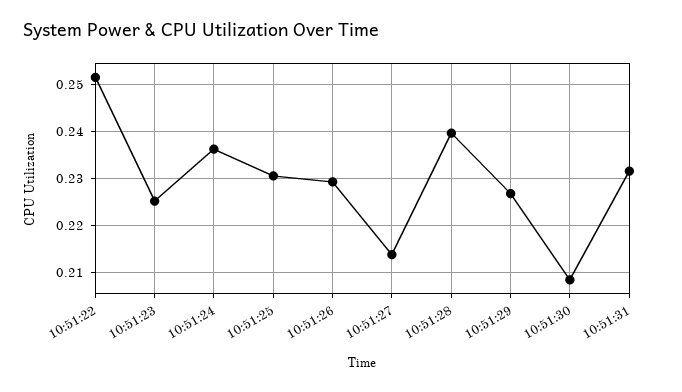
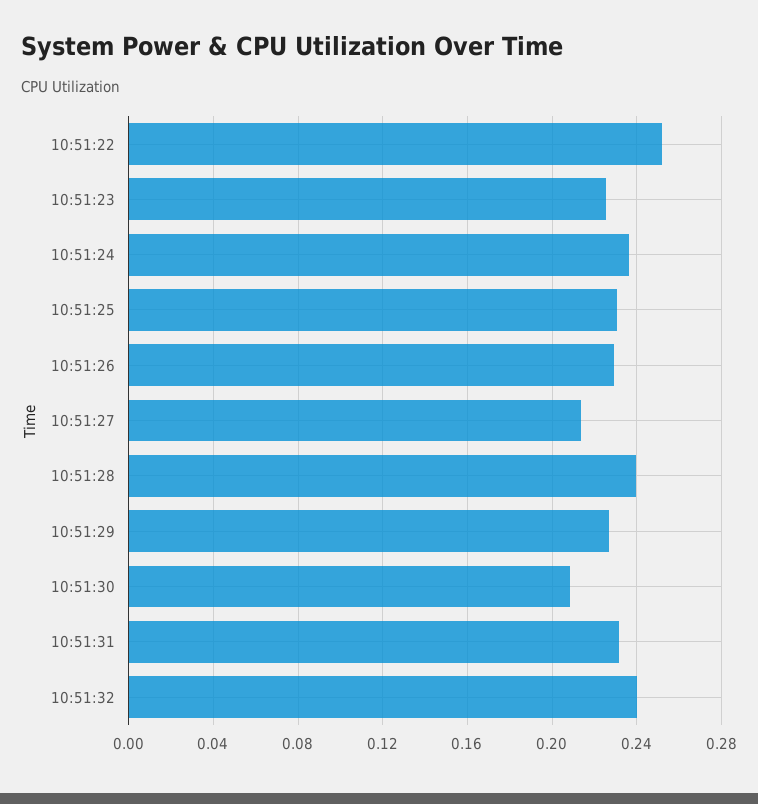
10:51:32: none -> 0.24

